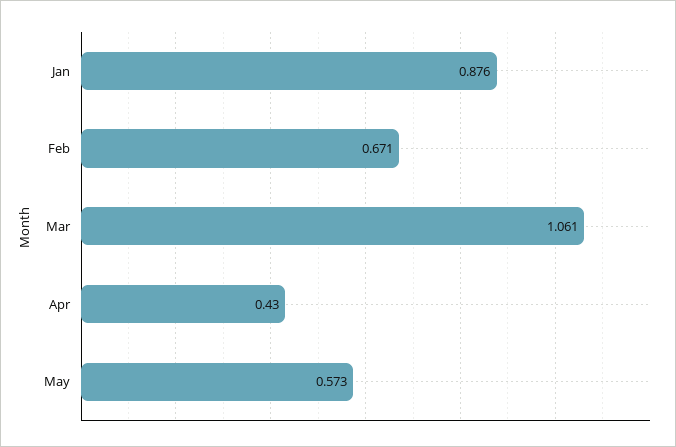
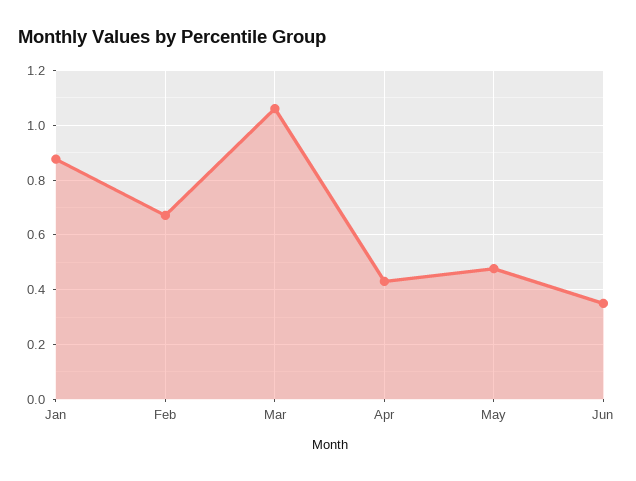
May: 0.573 -> 0.475
Jun: none -> 0.35

